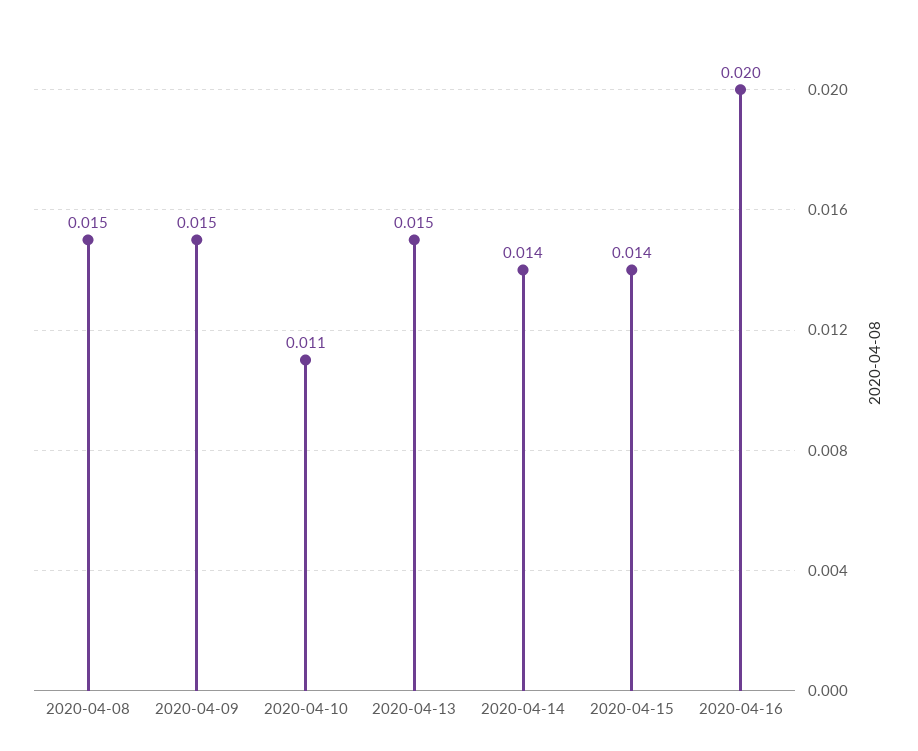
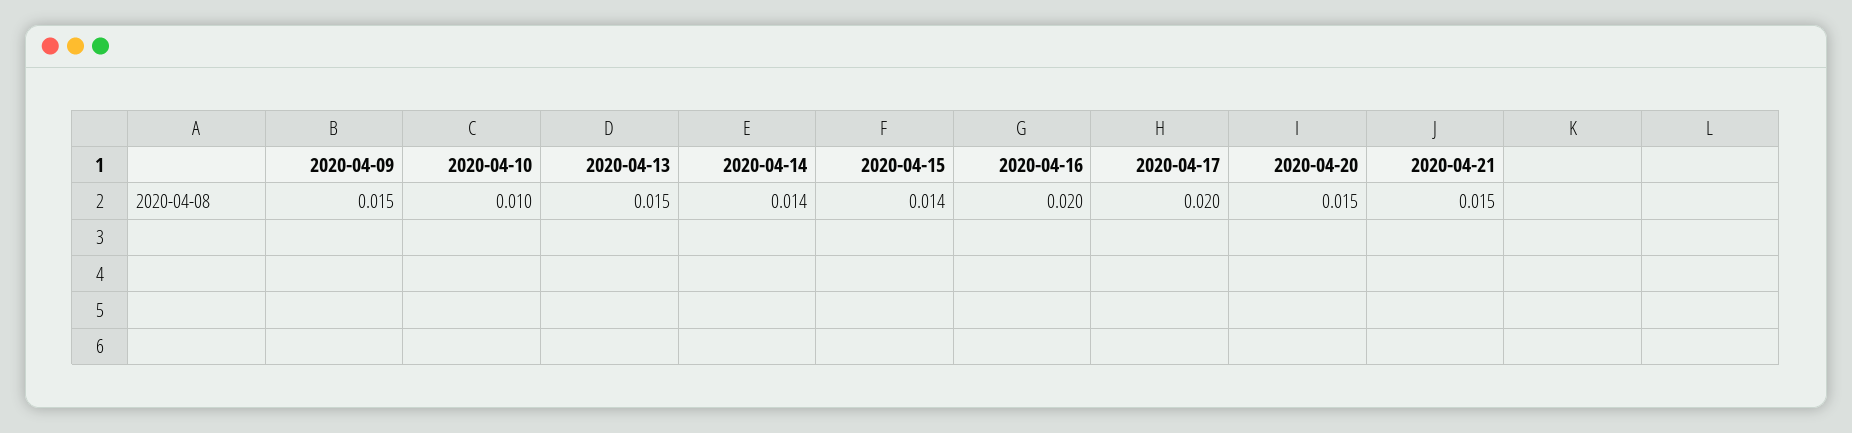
2020-04-08: 0.015 -> none
2020-04-10: 0.011 -> 0.01
2020-04-17: none -> 0.02
2020-04-20: none -> 0.015
2020-04-21: none -> 0.015

